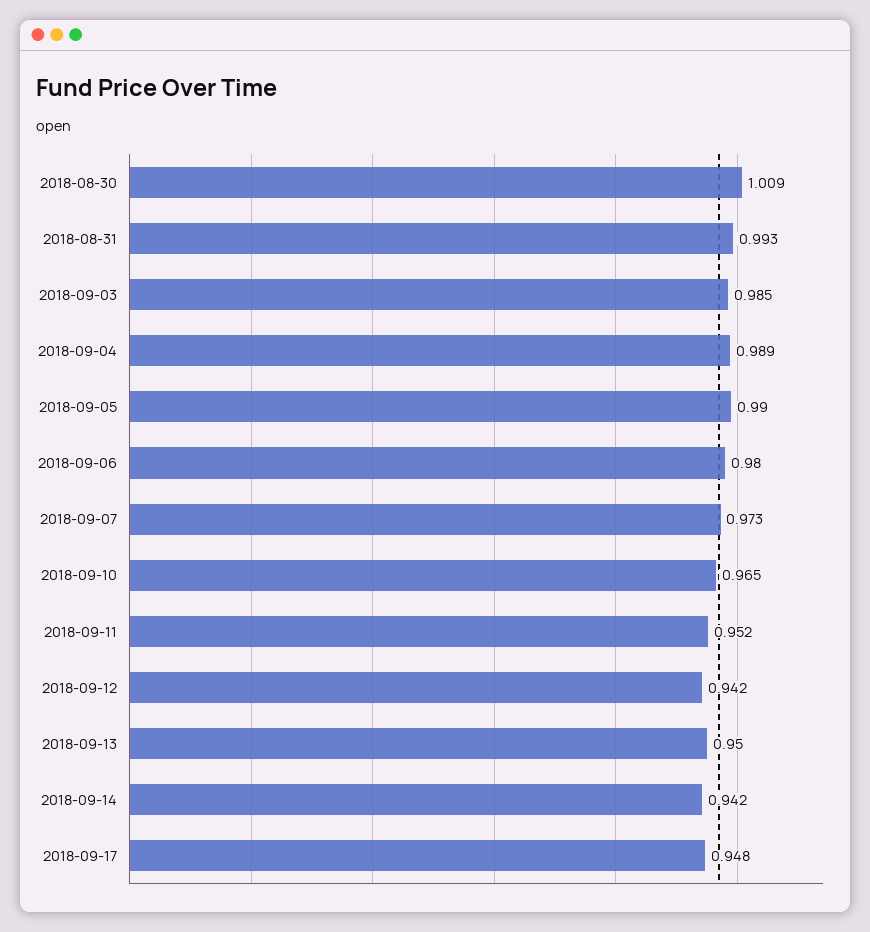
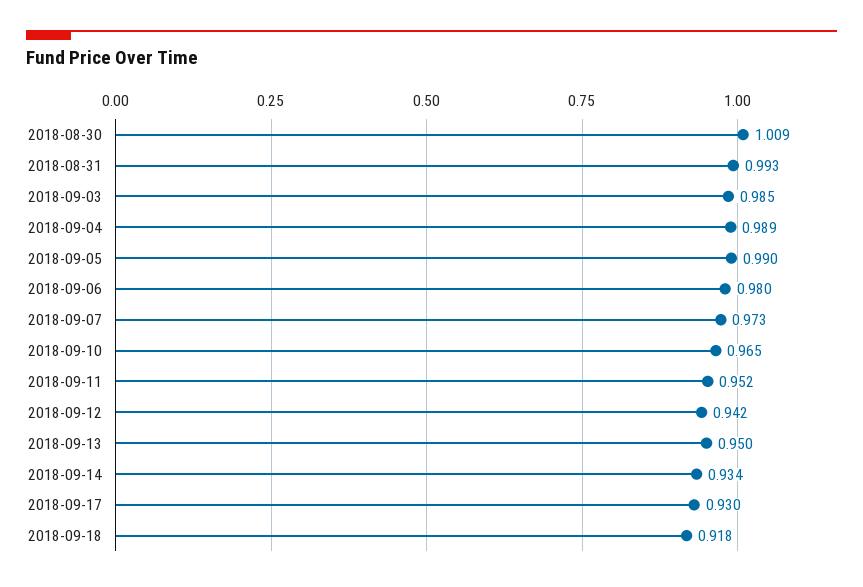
2018-09-14: 0.942 -> 0.934
2018-09-17: 0.948 -> 0.93
2018-09-18: none -> 0.918

